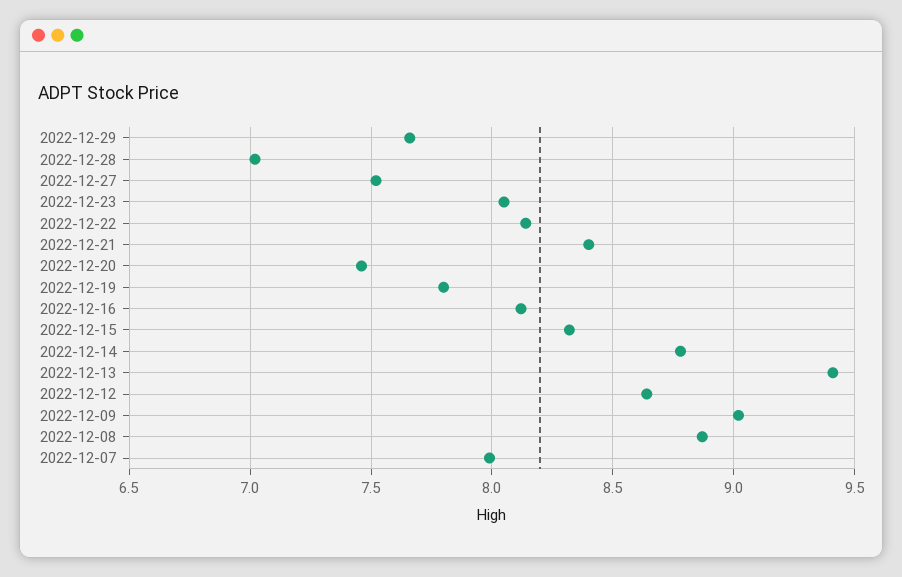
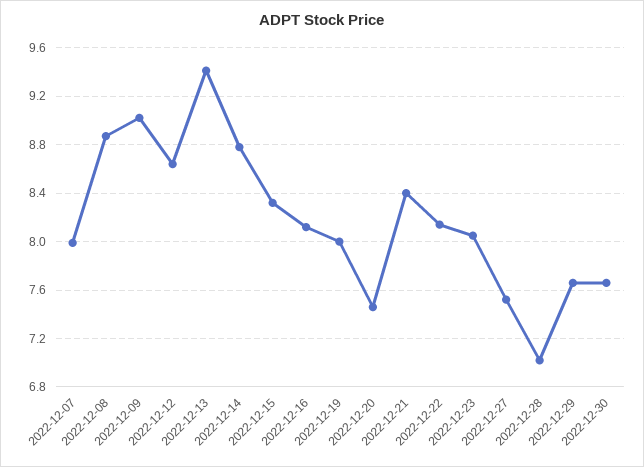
2022-12-19: 7.8 -> 8
2022-12-30: none -> 7.65

